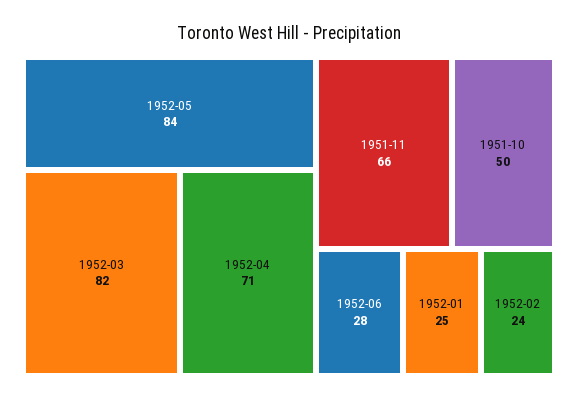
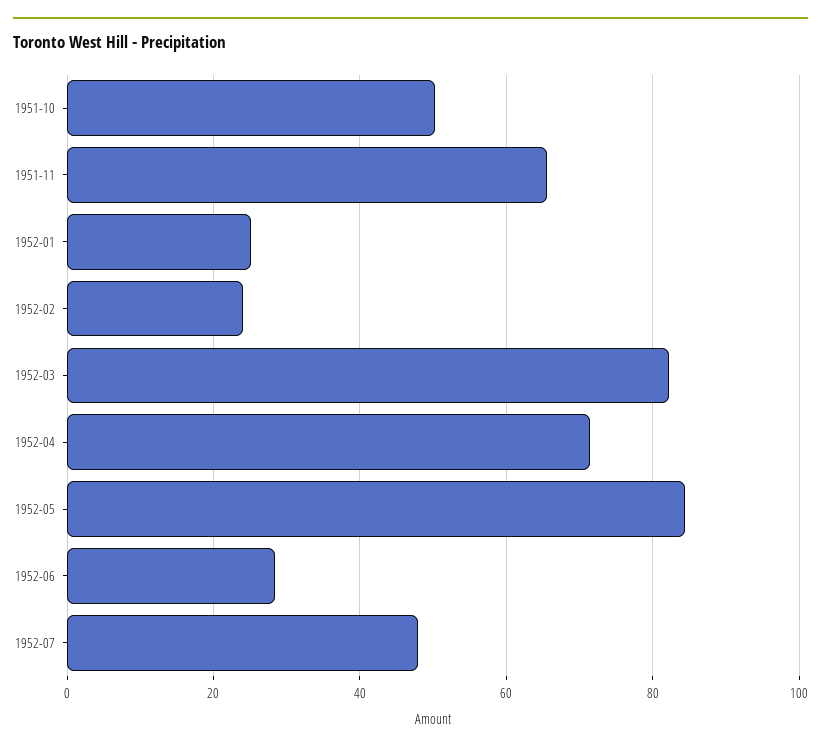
1952-07: none -> 48

